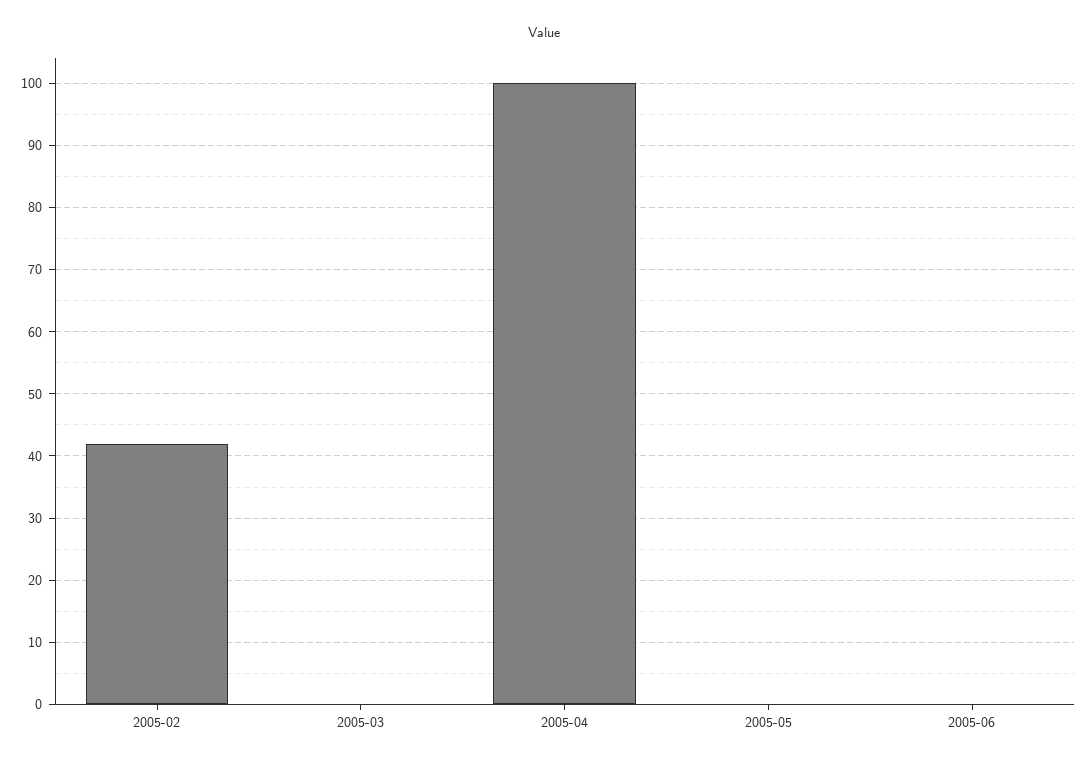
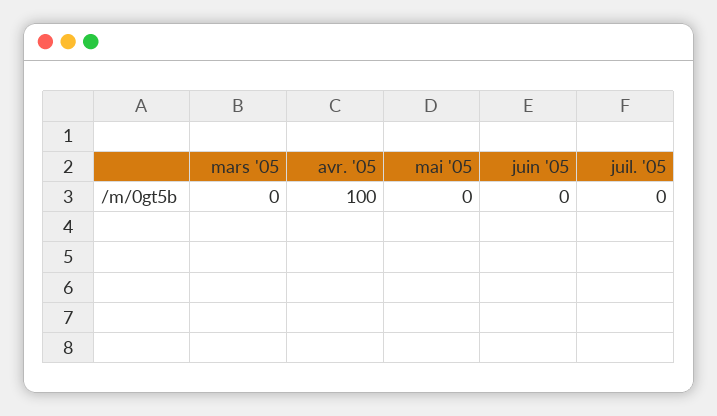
2005-02: 42 -> none
juil. '05: none -> 0

